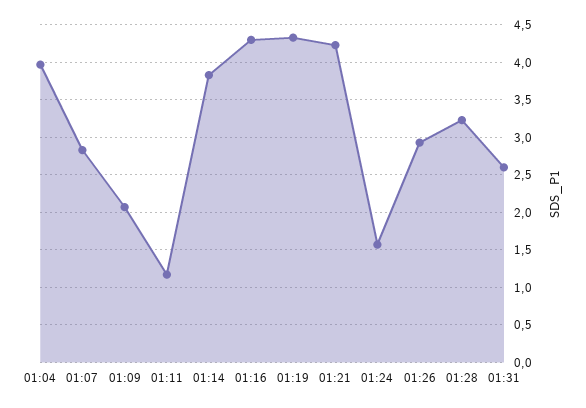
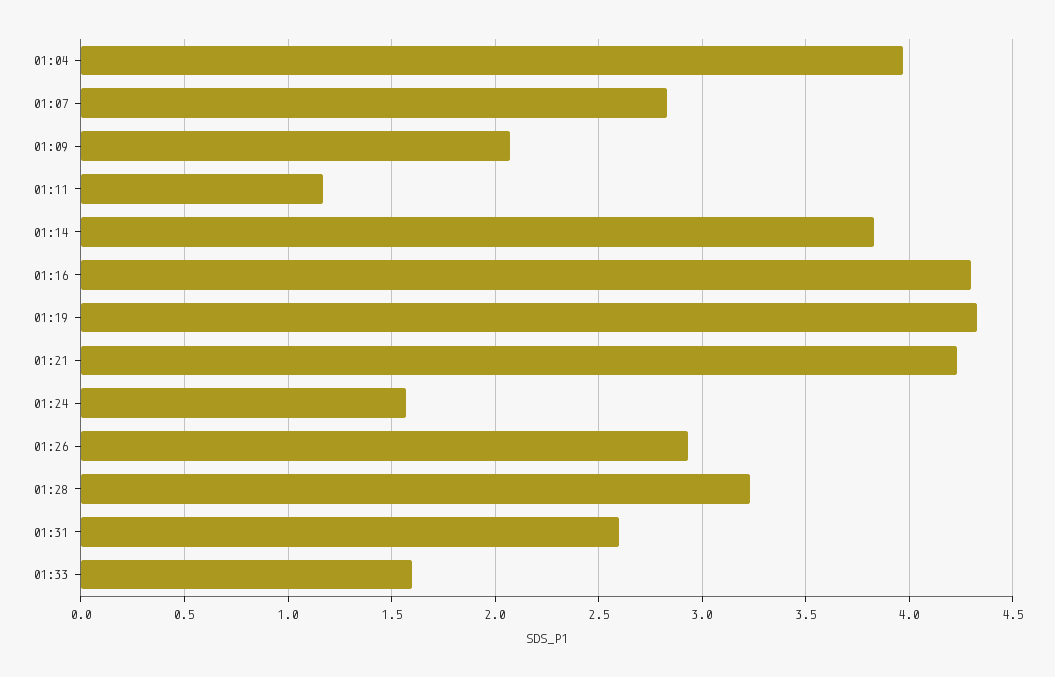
01:33: none -> 1.6

